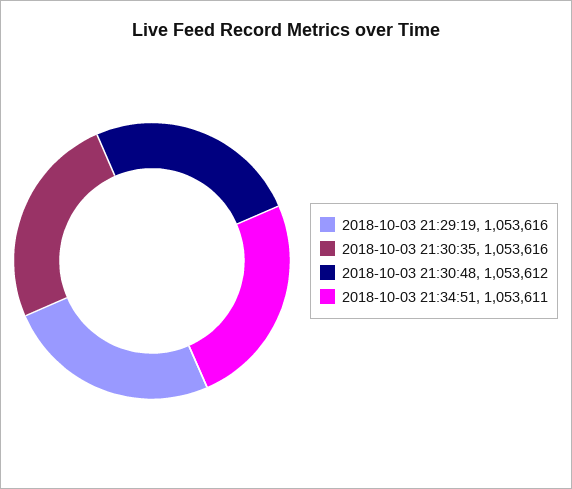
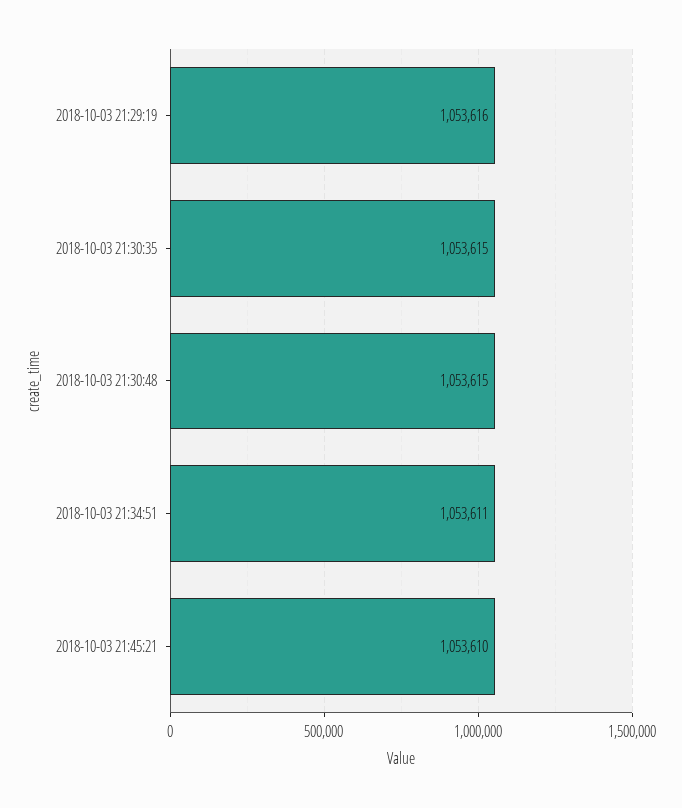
2018-10-03 21:30:35: 1053616 -> 1053615
2018-10-03 21:30:48: 1053612 -> 1053615
2018-10-03 21:45:21: none -> 1053610

